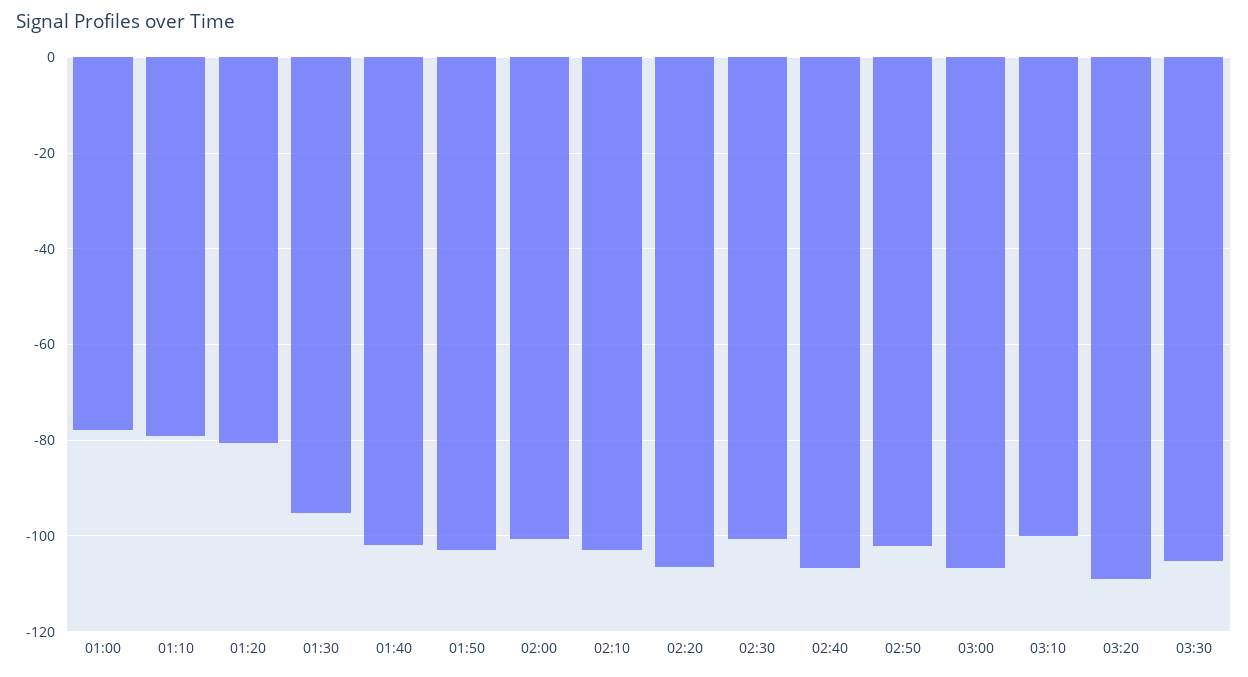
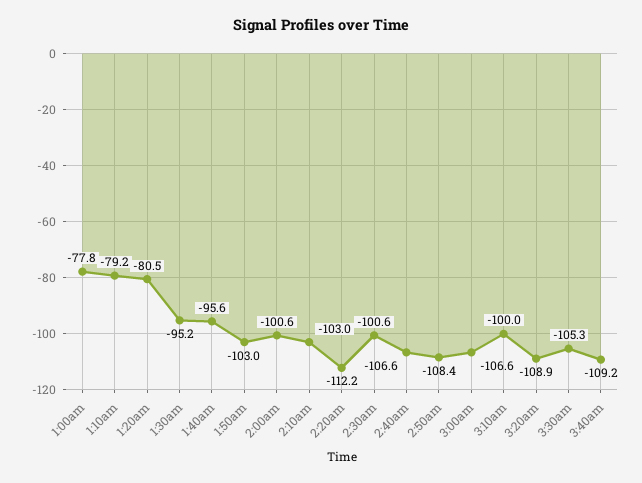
01:40: -102 -> -95.6
02:20: -106 -> -112.2
02:50: -102 -> -108.4
3:40am: none -> -109.2

